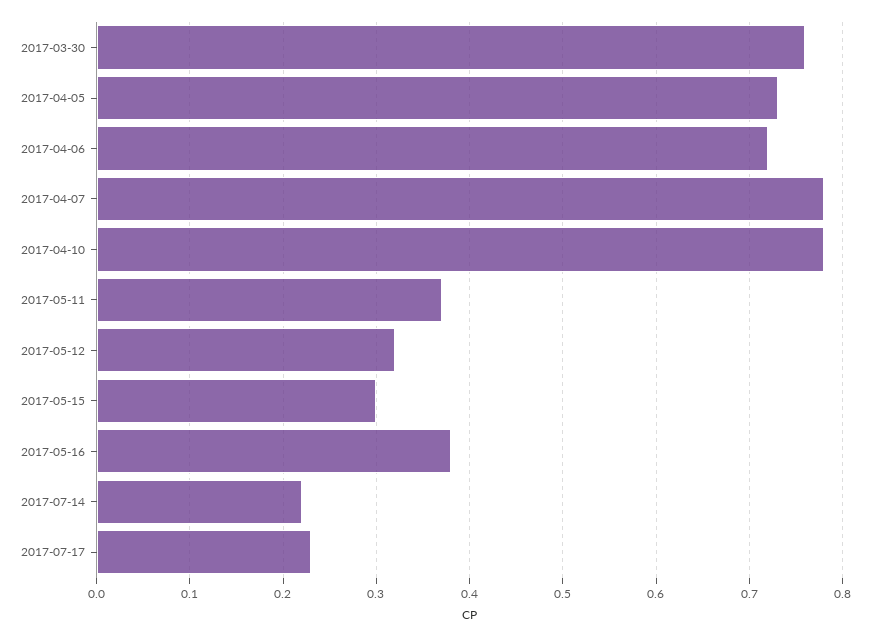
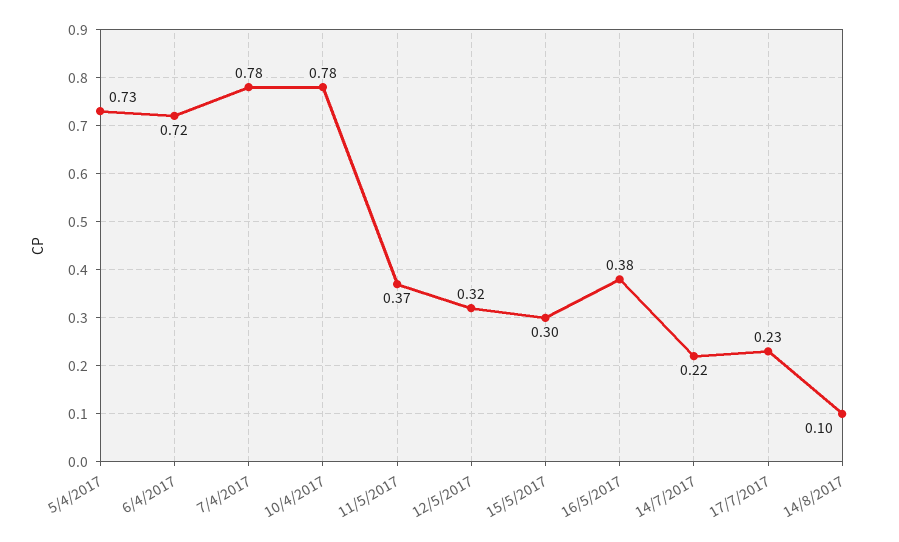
2017-03-30: 0.76 -> none
14/8/2017: none -> 0.1

